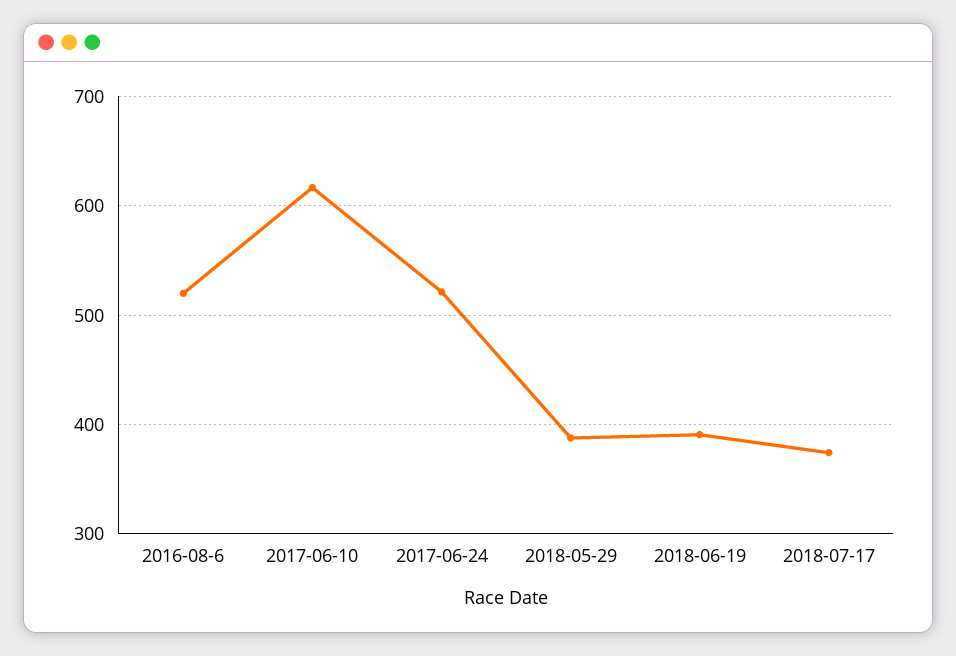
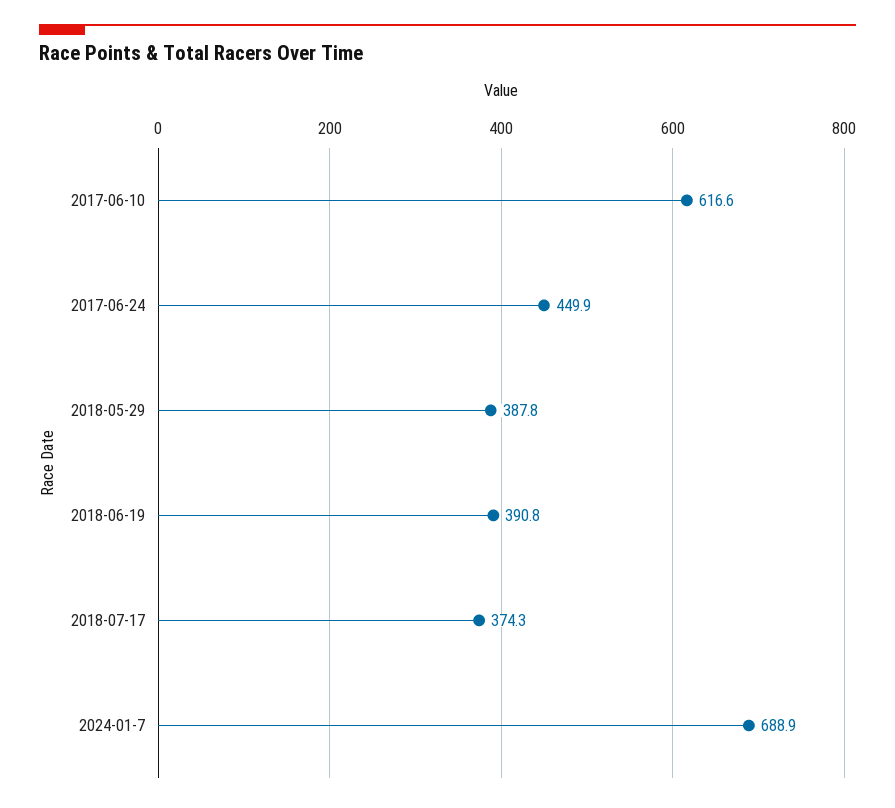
2016-08-6: 520 -> none
2017-06-24: 520 -> 449.9
2024-01-7: none -> 688.9

